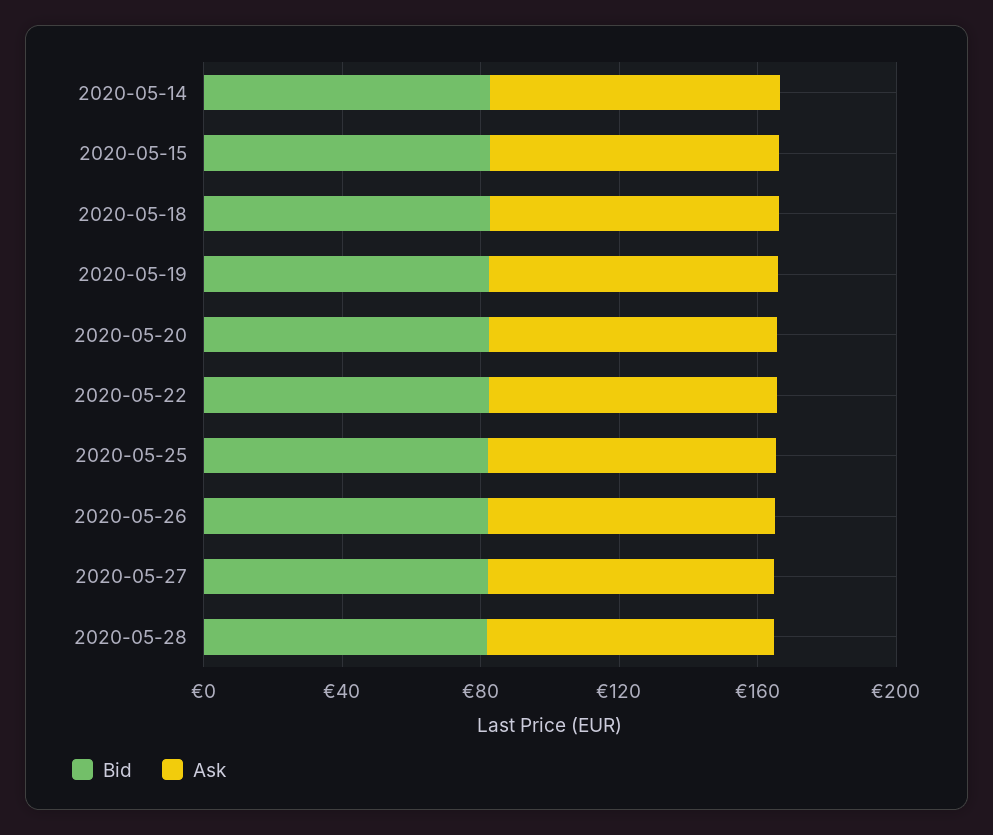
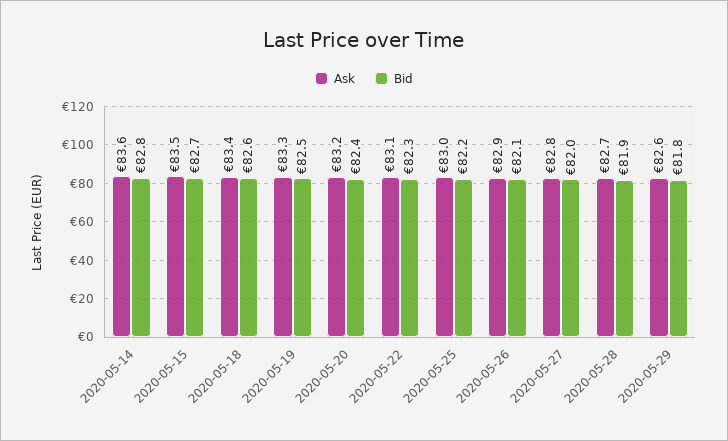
Ask, 2020-05-29: none -> 82.6
Bid, 2020-05-29: none -> 81.8

